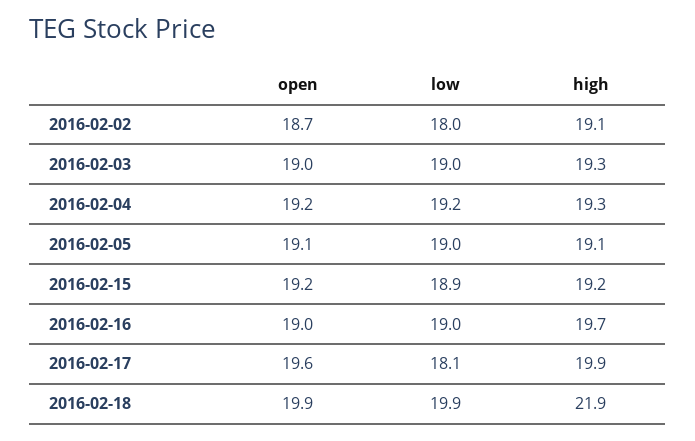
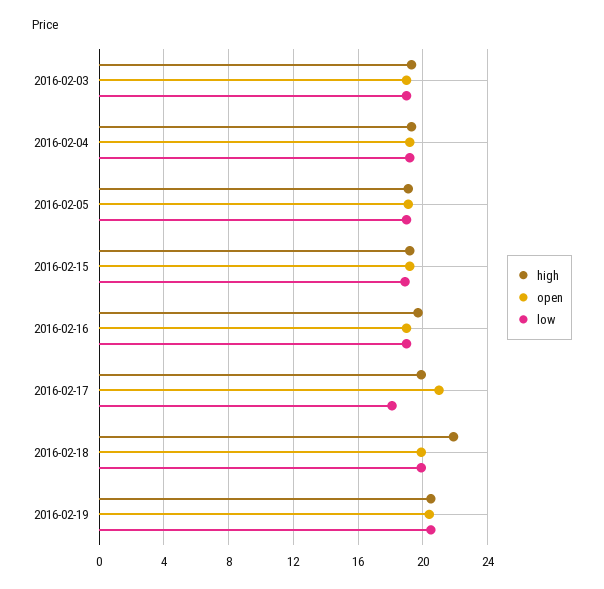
open, 2016-02-02: 18.7 -> none
low, 2016-02-02: 18 -> none
high, 2016-02-02: 19.1 -> none
open, 2016-02-17: 19.6 -> 21
high, 2016-02-19: none -> 20.5
open, 2016-02-19: none -> 20.5
low, 2016-02-19: none -> 20.5

